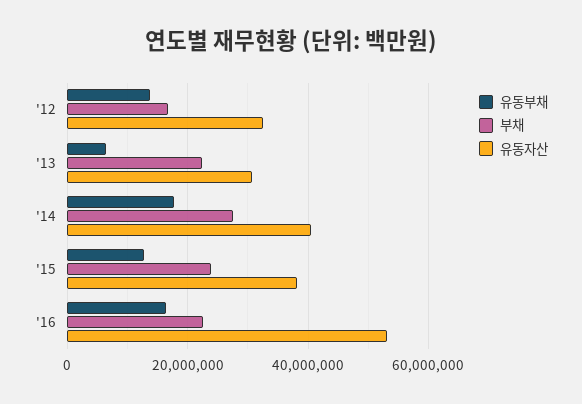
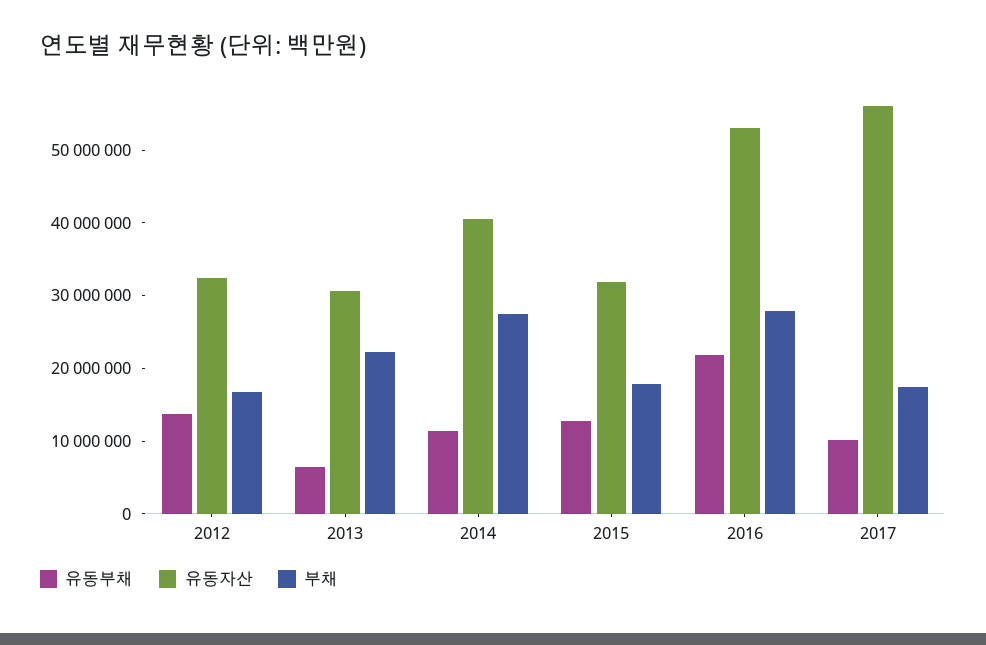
유동부채, '14: 18000000 -> 12000000
부채, '15: 24000000 -> 18000000
유동자산, '15: 38000000 -> 32000000
유동부채, '16: 16000000 -> 22000000
부채, '16: 22000000 -> 28000000
유동부채, 2017: none -> 10000000
유동자산, 2017: none -> 56000000
부채, 2017: none -> 18000000

